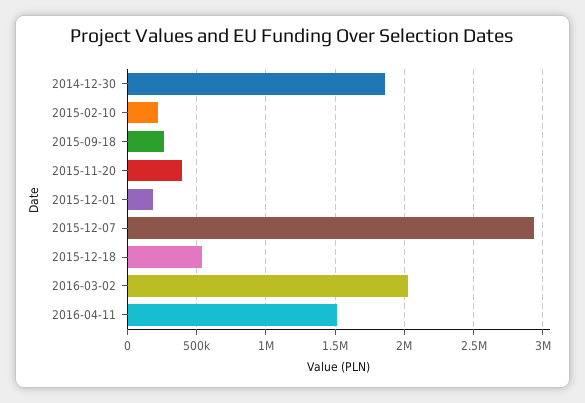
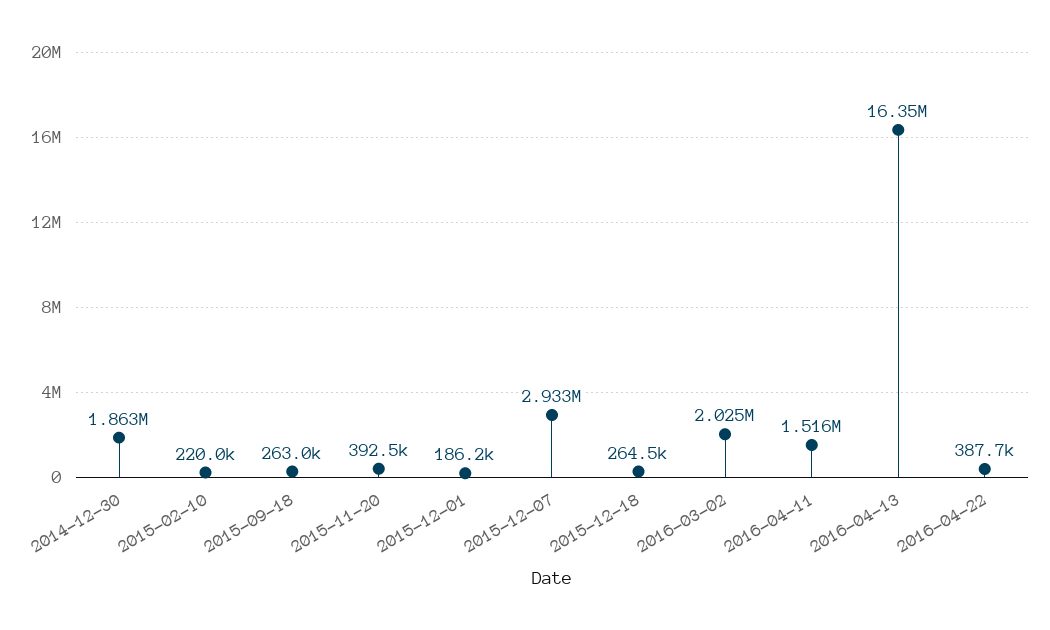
2015-12-18: 550000 -> 264500
2016-04-13: none -> 16350000
2016-04-22: none -> 387700

